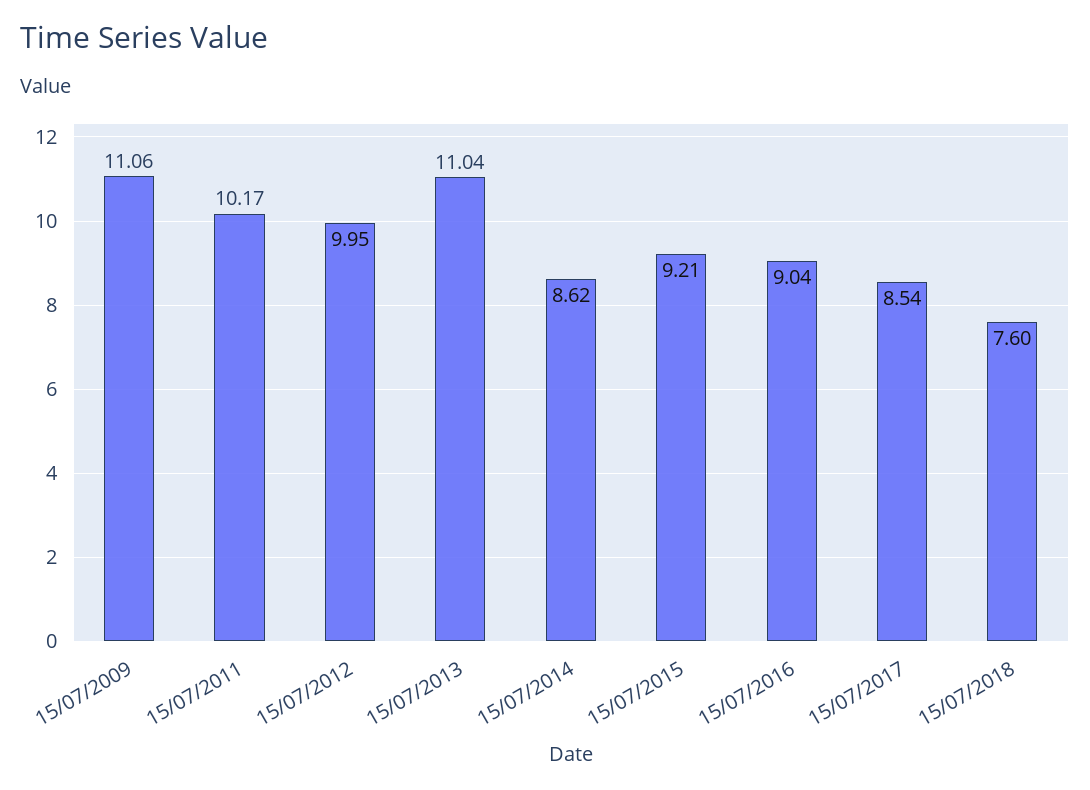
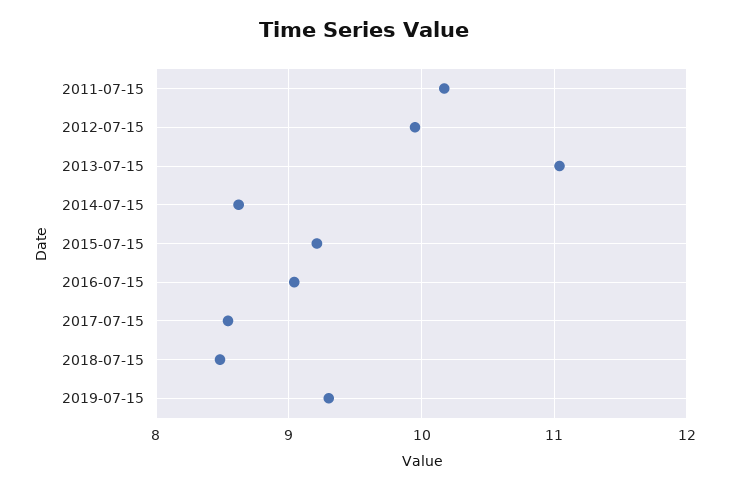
15/07/2009: 11.06 -> none
15/07/2018: 7.6 -> 8.5
2019-07-15: none -> 9.3

